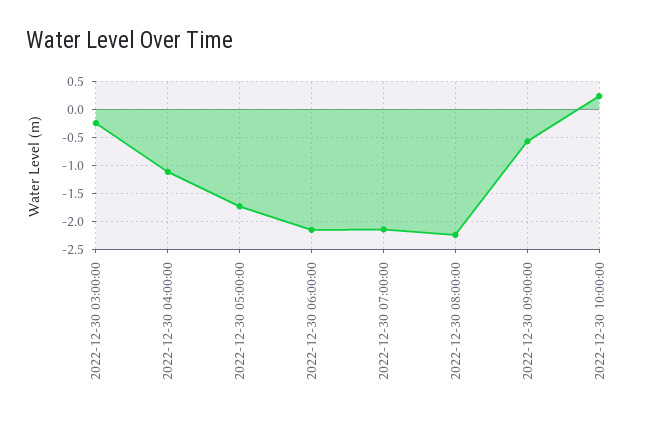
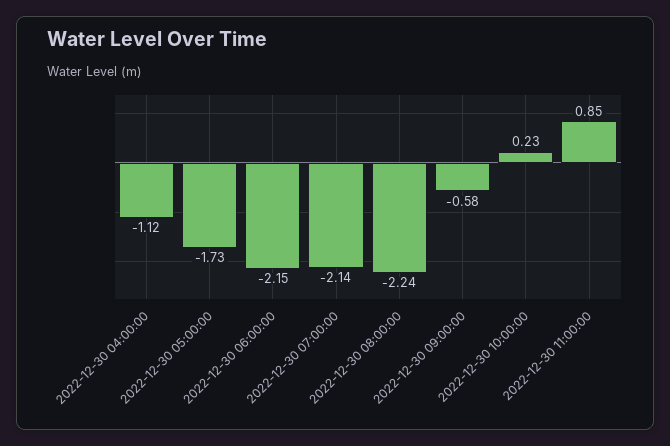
2022-12-30 03:00:00: -0.25 -> none
2022-12-30 11:00:00: none -> 0.85

